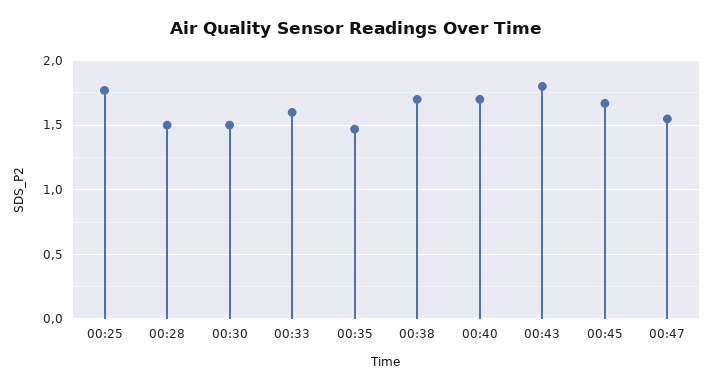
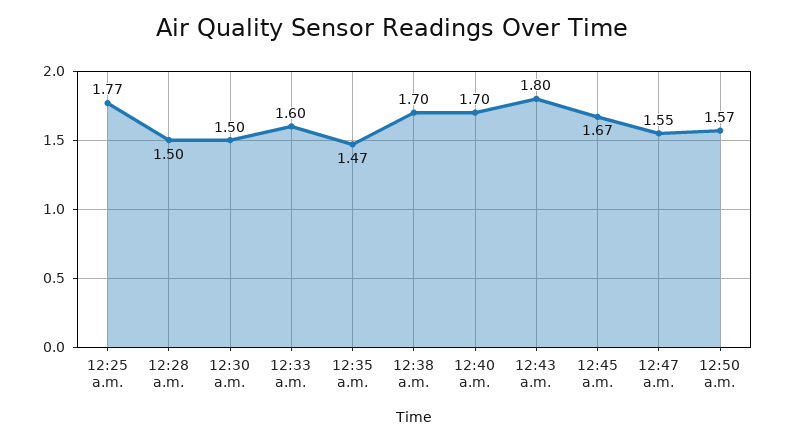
12:50 a.m.: none -> 1.57

